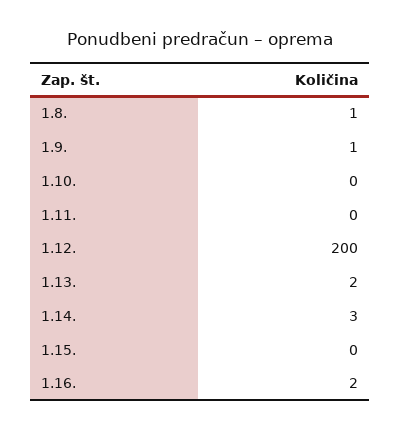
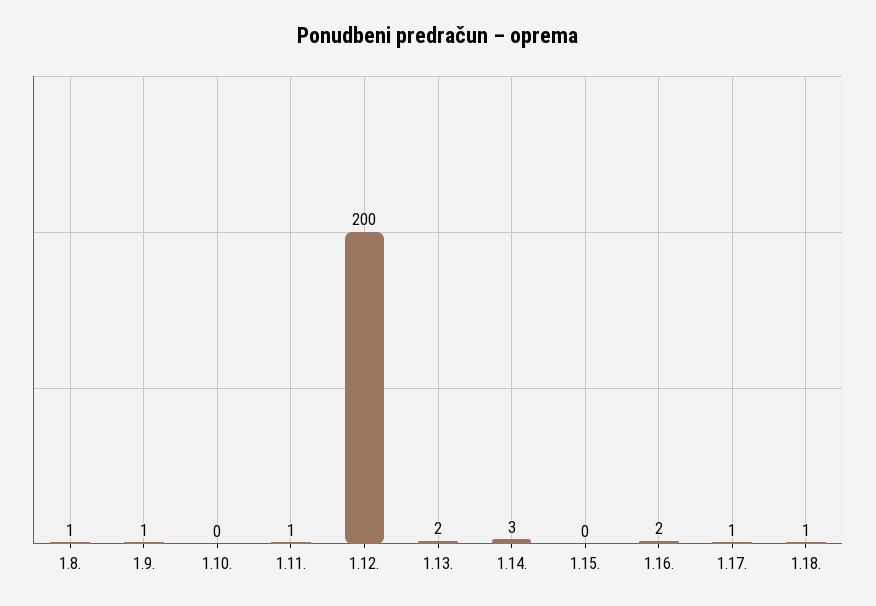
1.11.: 0 -> 1
1.17.: none -> 1
1.18.: none -> 1

